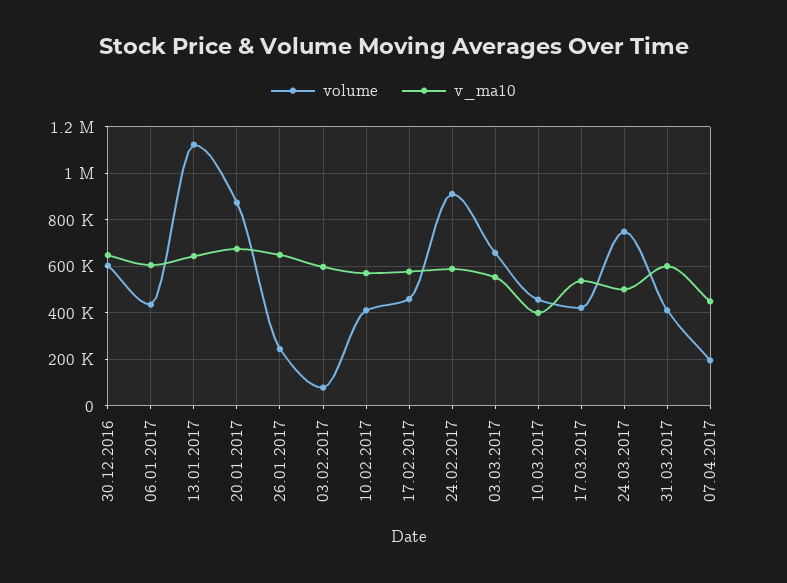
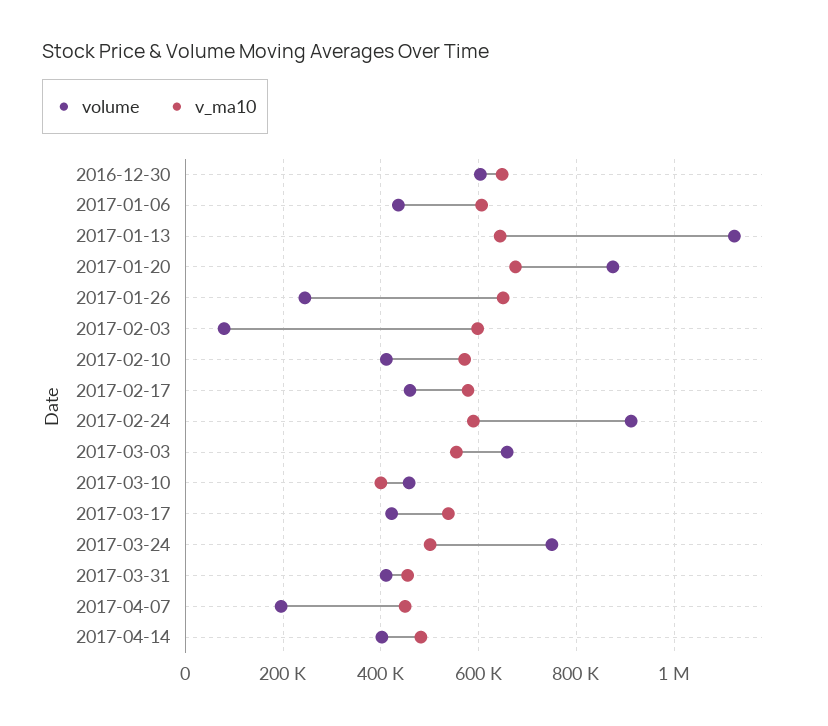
v_ma10, 31.03.2017: 600000 -> 460000
volume, 2017-04-14: none -> 400000
v_ma10, 2017-04-14: none -> 480000

